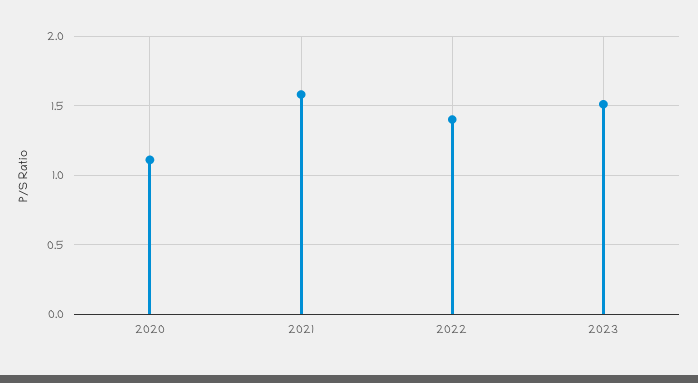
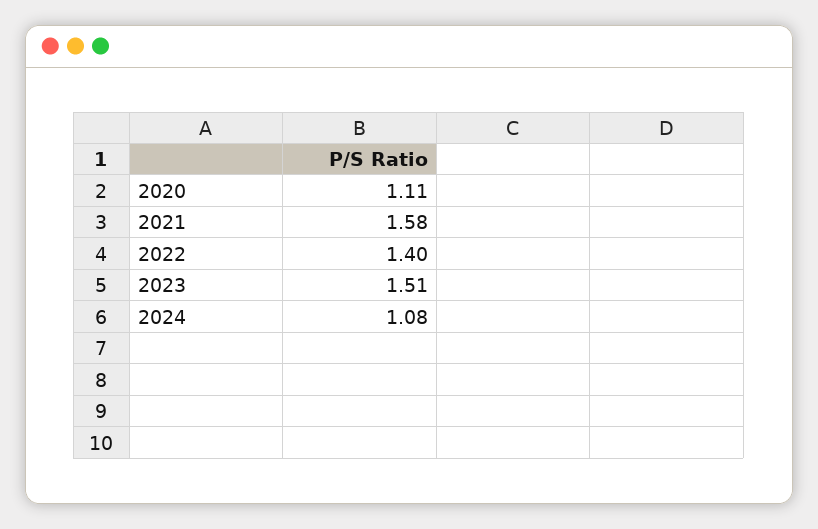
2024: none -> 1.08

